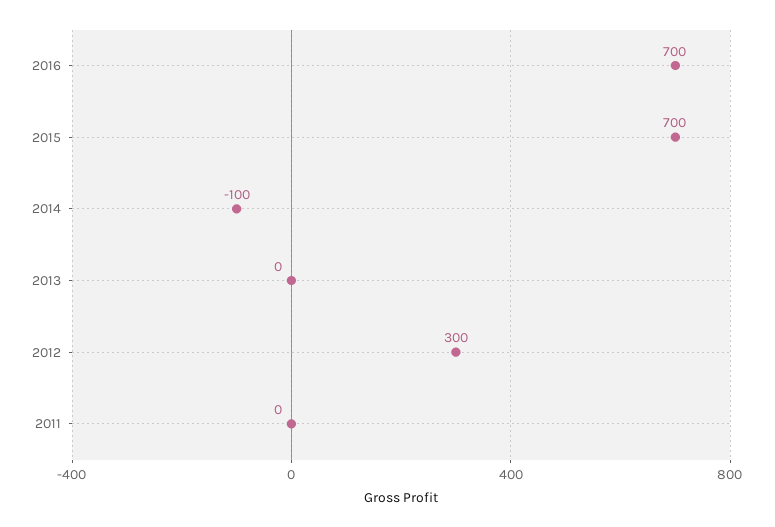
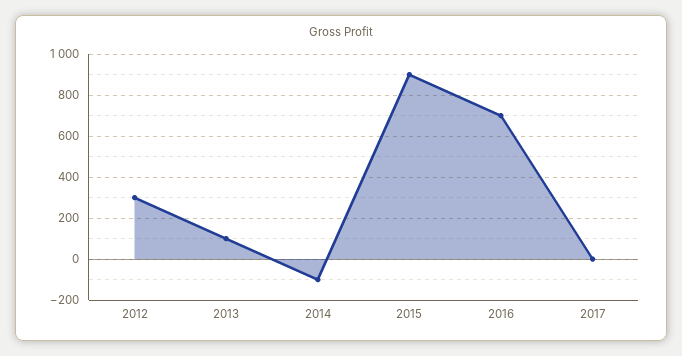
2015: 700 -> 900
2013: 0 -> 100
2011: 0 -> none
2017: none -> 0

